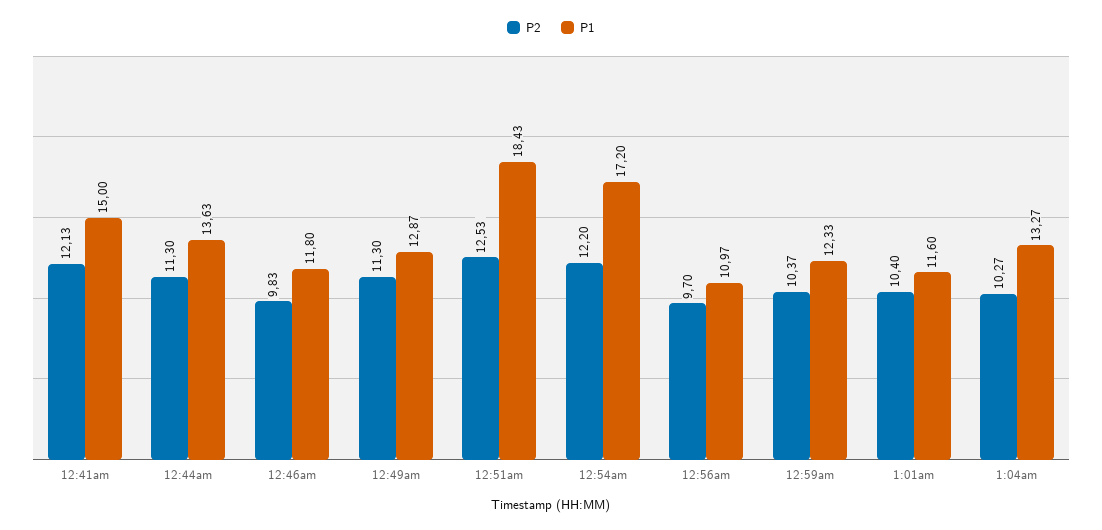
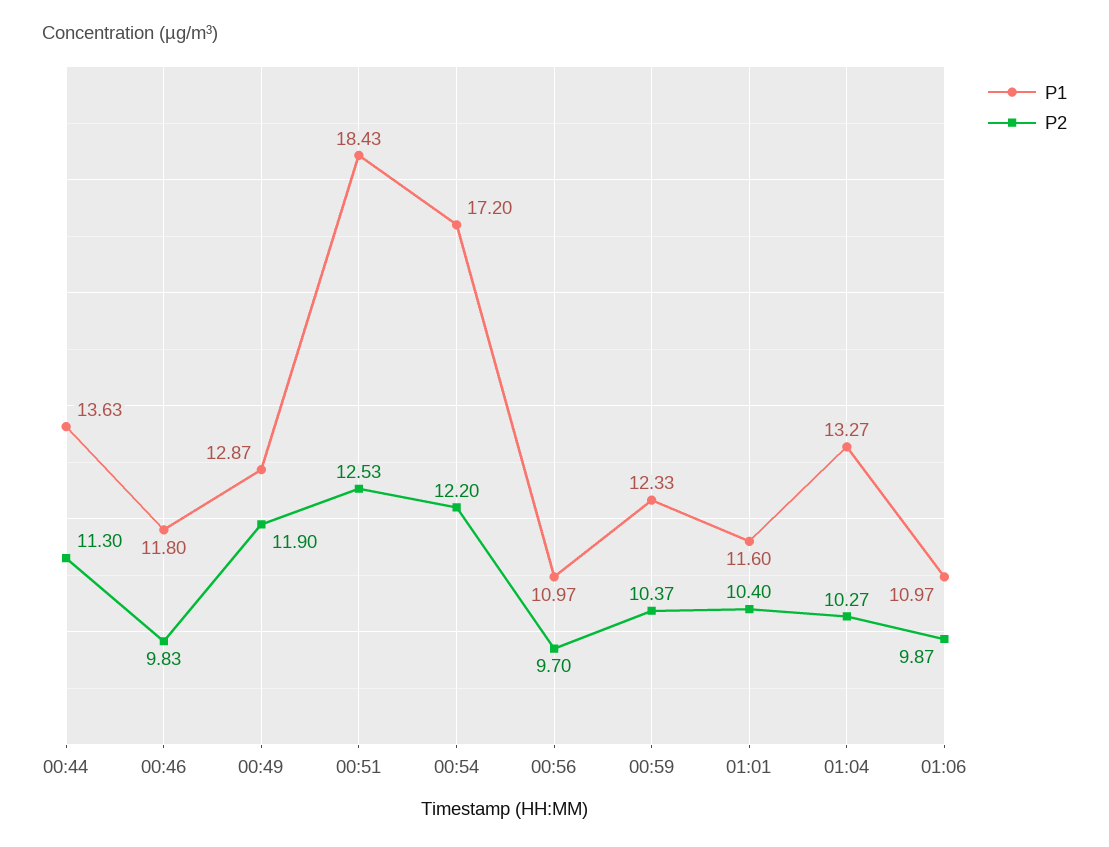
P2, 12:41am: 12.13 -> none
P1, 12:41am: 15 -> none
P2, 12:49am: 11.3 -> 11.9
P1, 01:06: none -> 10.97
P2, 01:06: none -> 9.87

